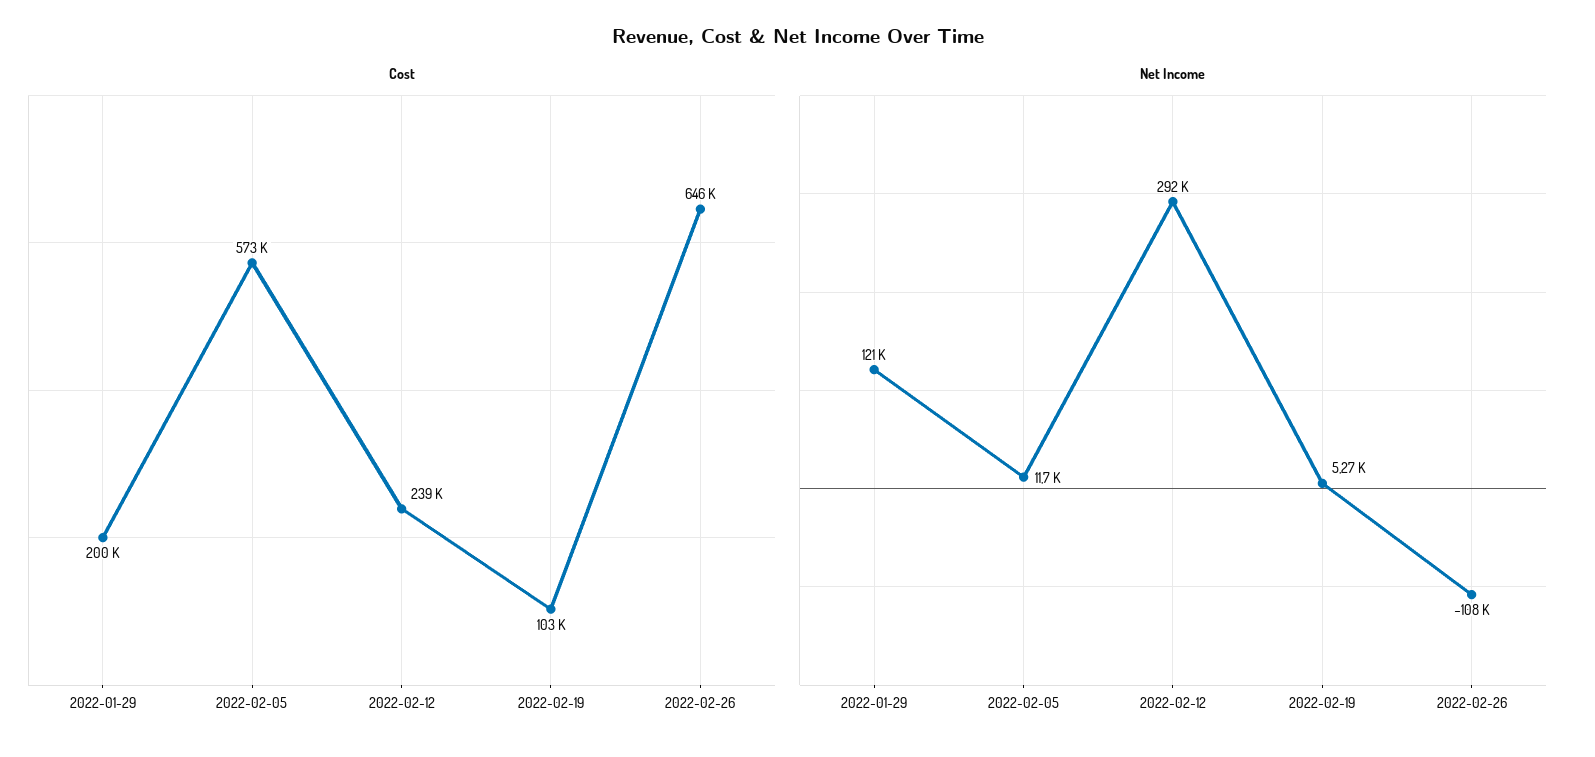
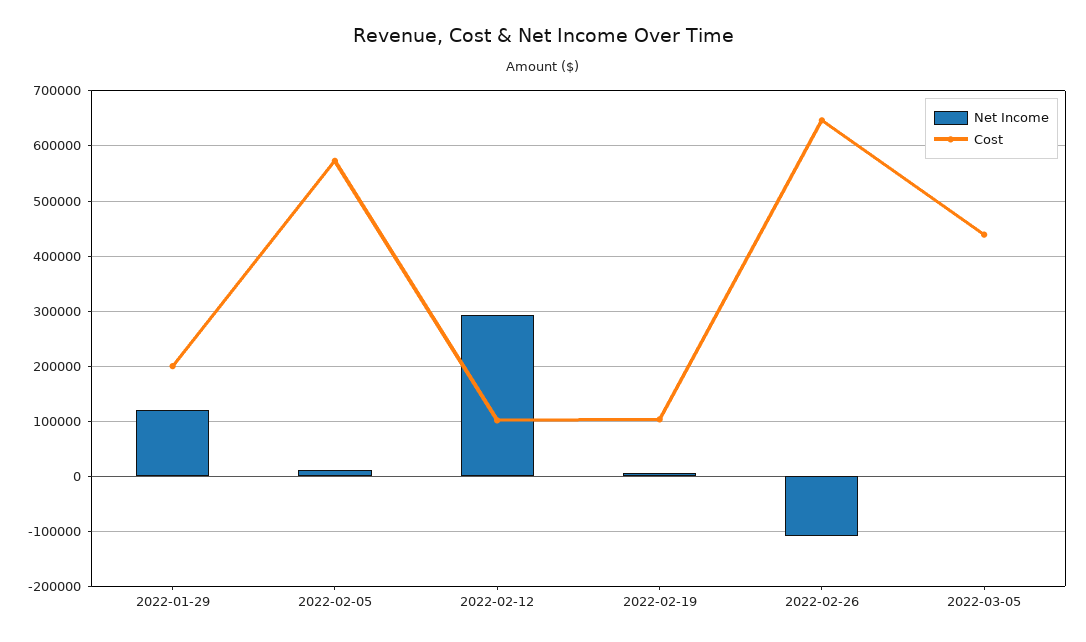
Cost, 2022-02-12: 239000 -> 100000
Net Income, 2022-03-05: none -> 0
Cost, 2022-03-05: none -> 440000

